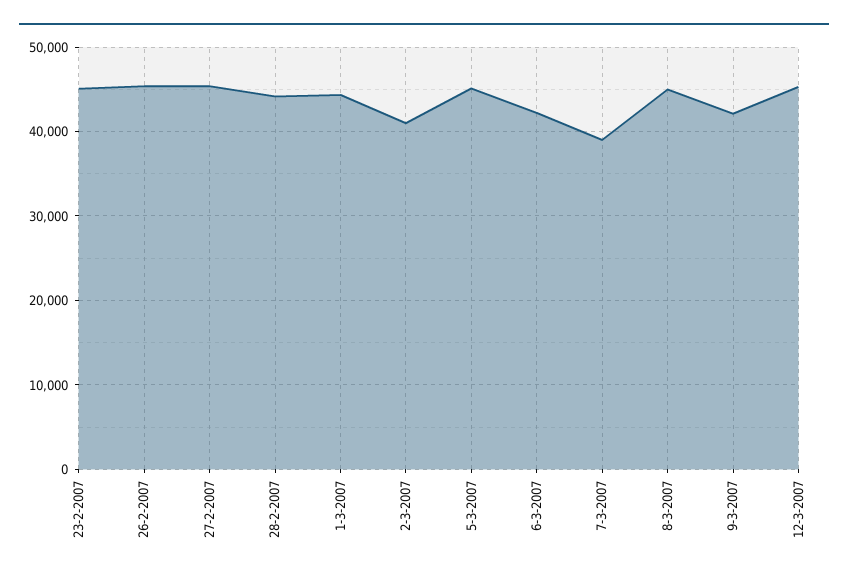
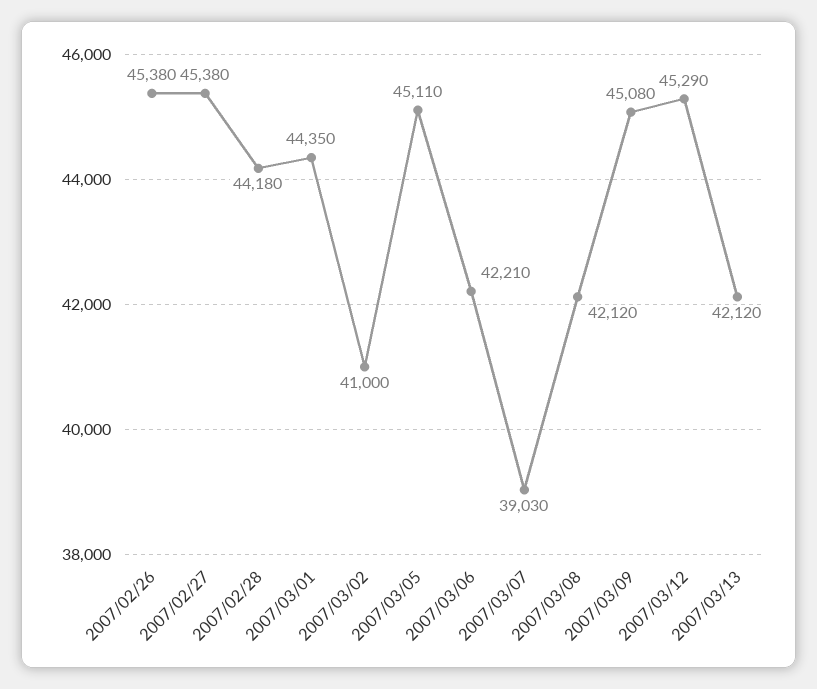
23-2-2007: 45000 -> none
8-3-2007: 45000 -> 42120
9-3-2007: 42000 -> 45080
2007/03/13: none -> 42120

